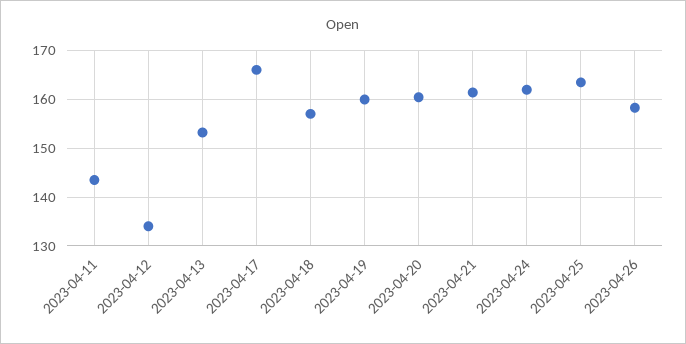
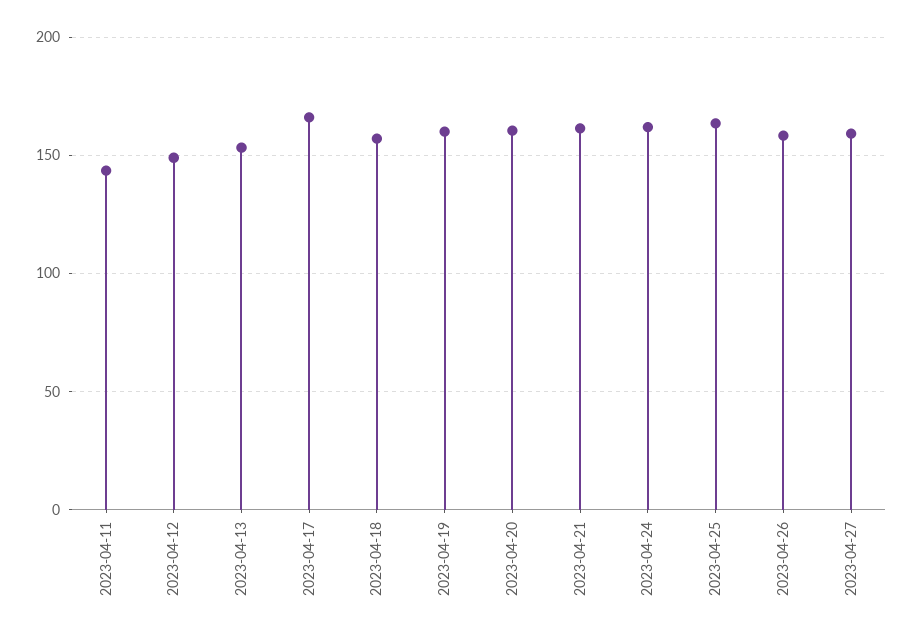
2023-04-12: 134 -> 150
2023-04-27: none -> 160

